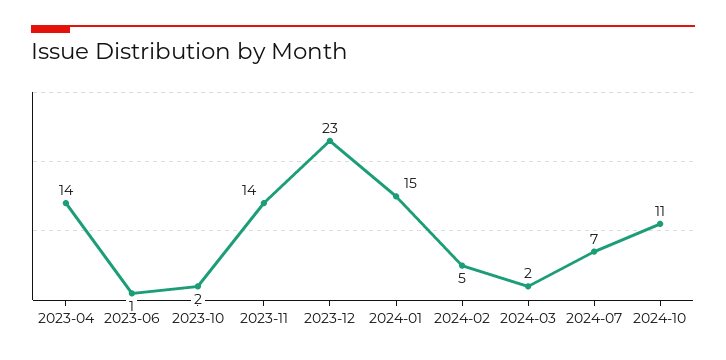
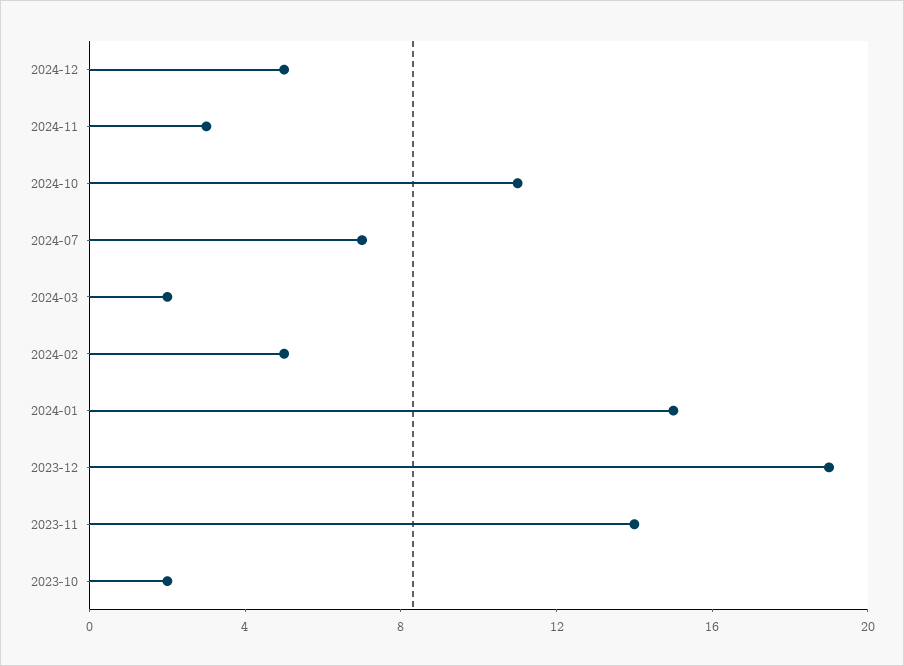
2023-04: 14 -> none
2023-06: 1 -> none
2023-12: 23 -> 19
2024-12: none -> 5
2024-11: none -> 3

